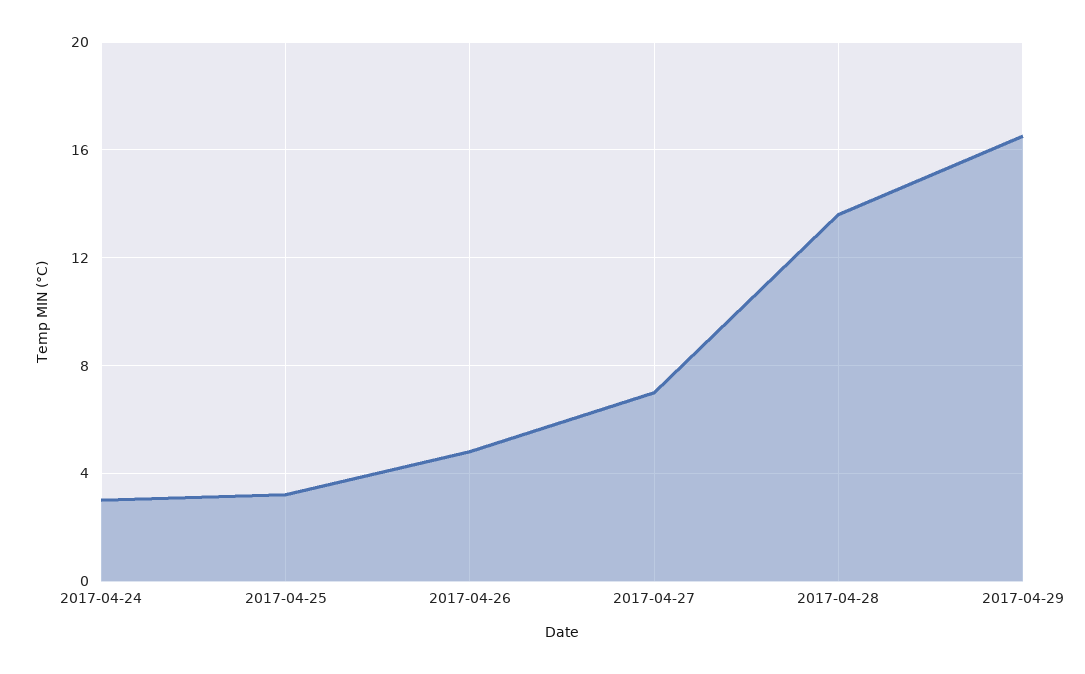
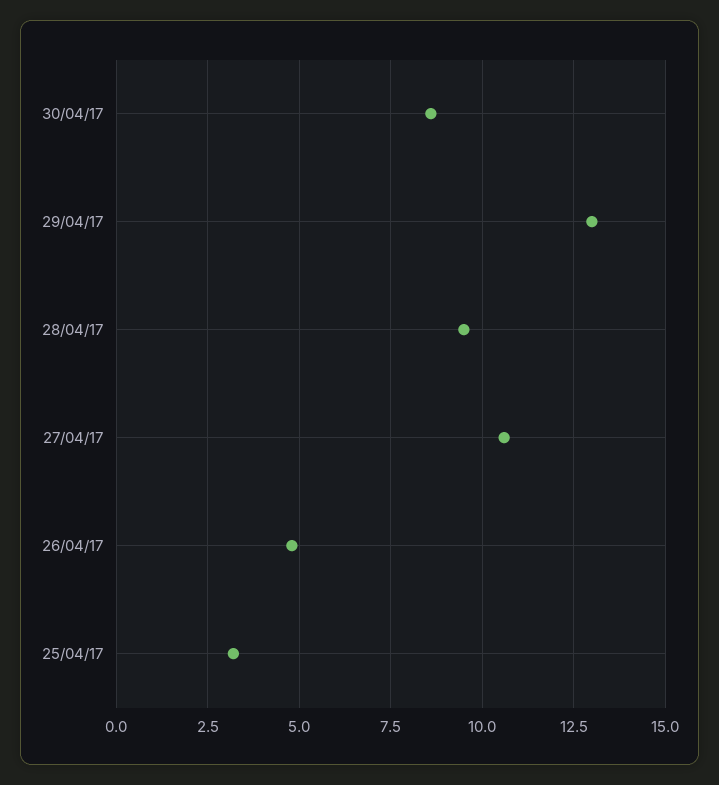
2017-04-24: 3 -> none
2017-04-27: 7 -> 10.5
2017-04-28: 13.5 -> 9.5
2017-04-29: 16.5 -> 13
30/04/17: none -> 8.5

